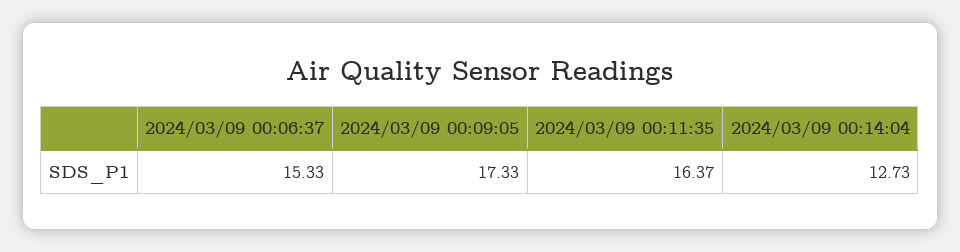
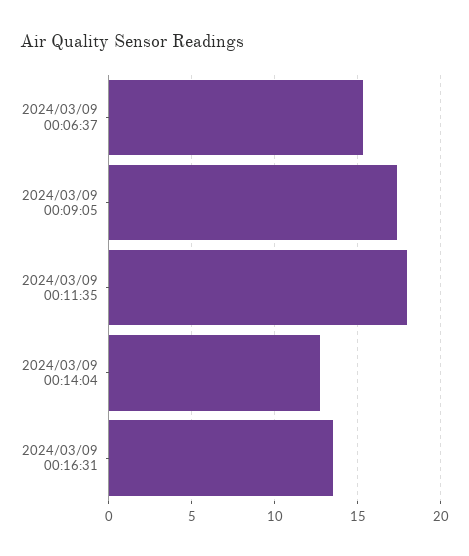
2024/03/09 00:11:35: 16.37 -> 18
2024/03/09 00:16:31: none -> 13.5

